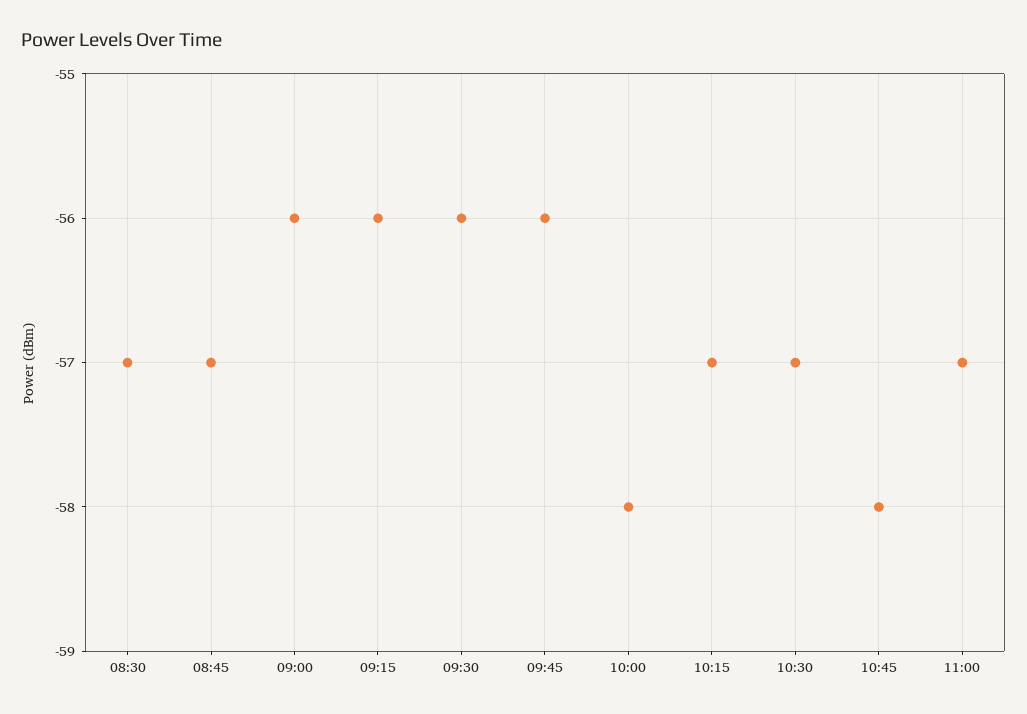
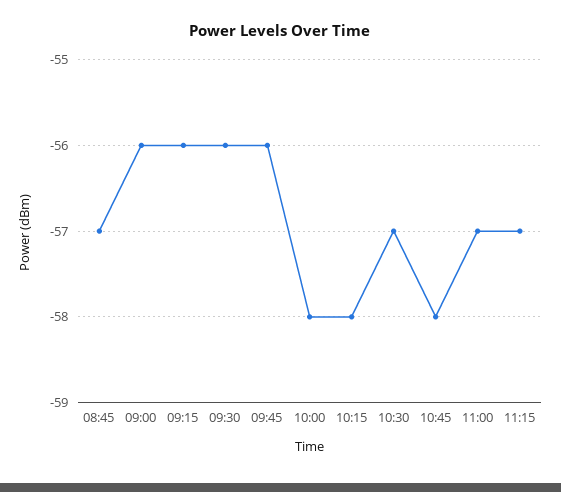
08:30: -57 -> none
10:15: -57 -> -58
11:15: none -> -57

